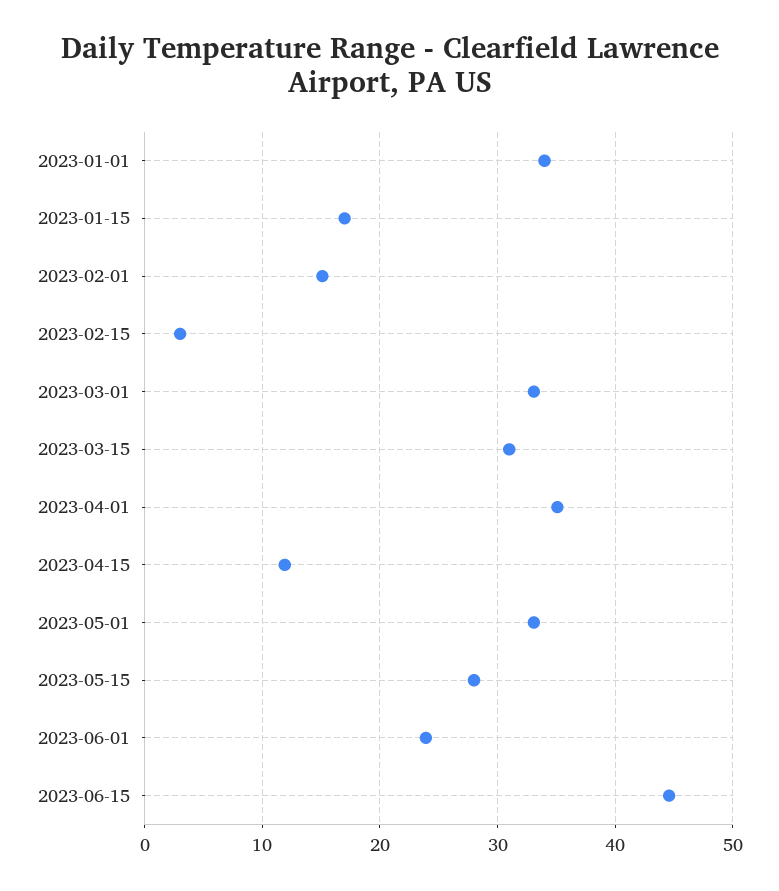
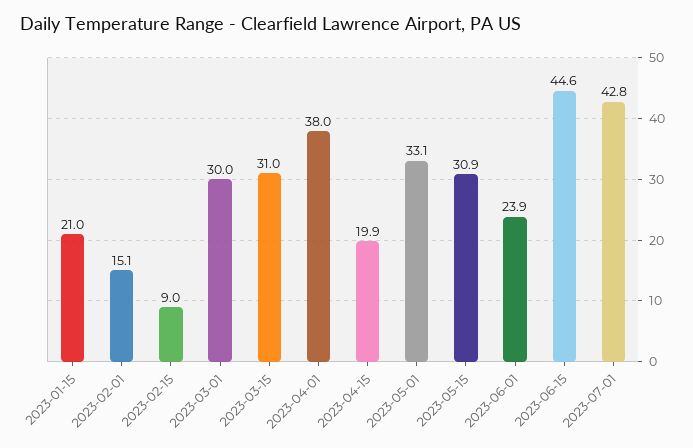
2023-01-01: 34 -> none
2023-01-15: 17 -> 21
2023-02-15: 3 -> 9
2023-03-01: 33 -> 30
2023-04-01: 35 -> 38
2023-04-15: 12 -> 19.9
2023-05-15: 28 -> 30.9
2023-07-01: none -> 42.8

